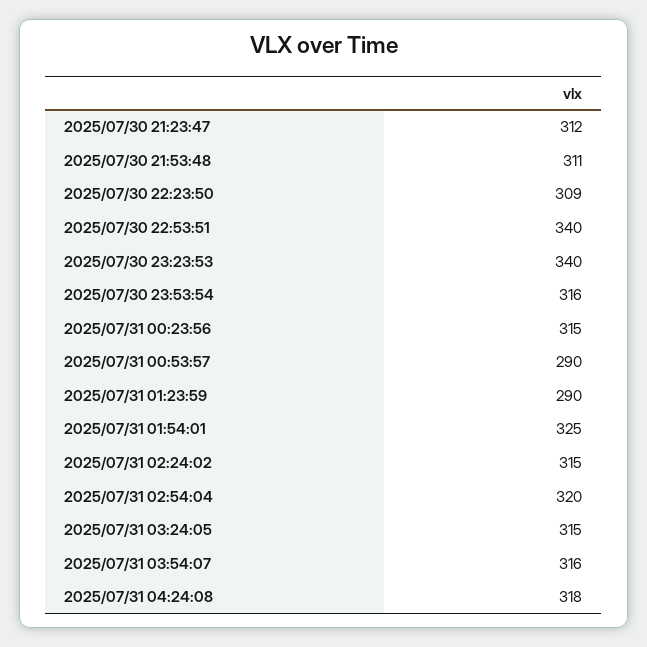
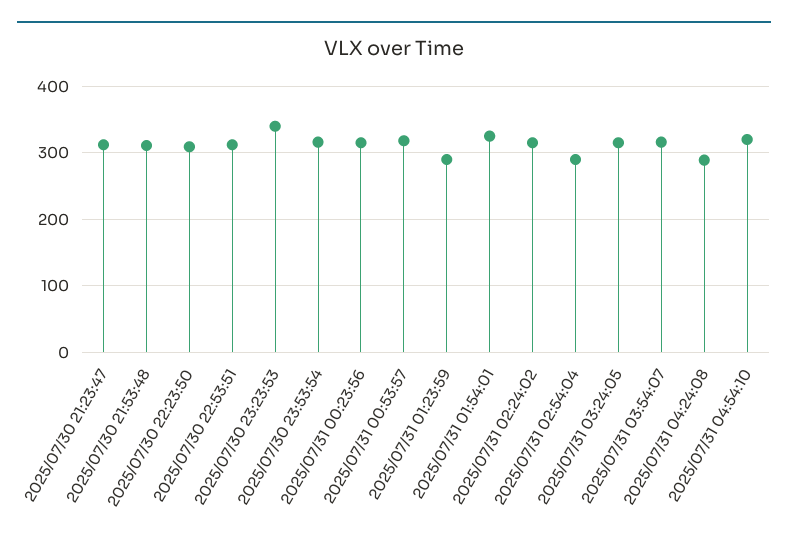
2025/07/30 22:53:51: 340 -> 310
2025/07/31 00:53:57: 290 -> 320
2025/07/31 02:54:04: 320 -> 290
2025/07/31 04:24:08: 318 -> 290
2025/07/31 04:54:10: none -> 320

